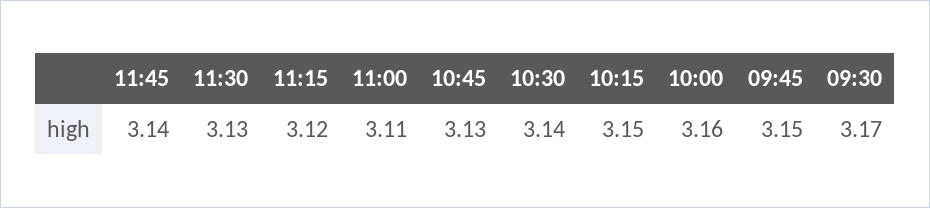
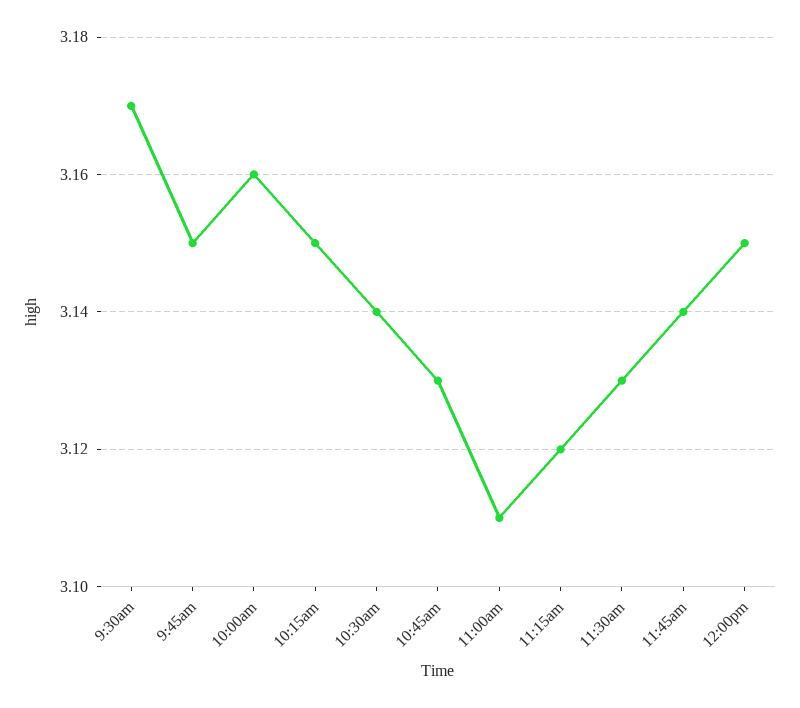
12:00pm: none -> 3.15

